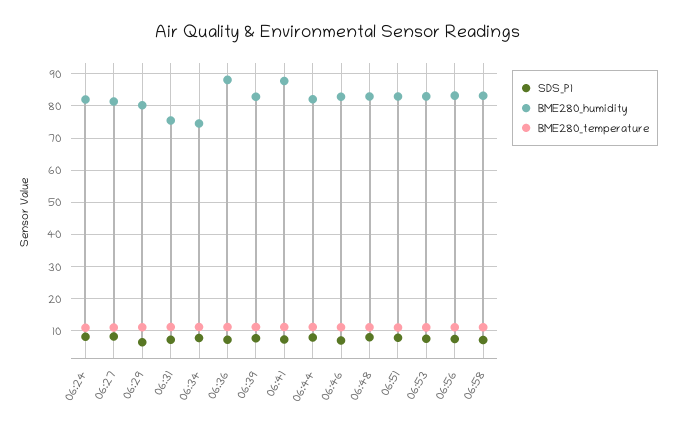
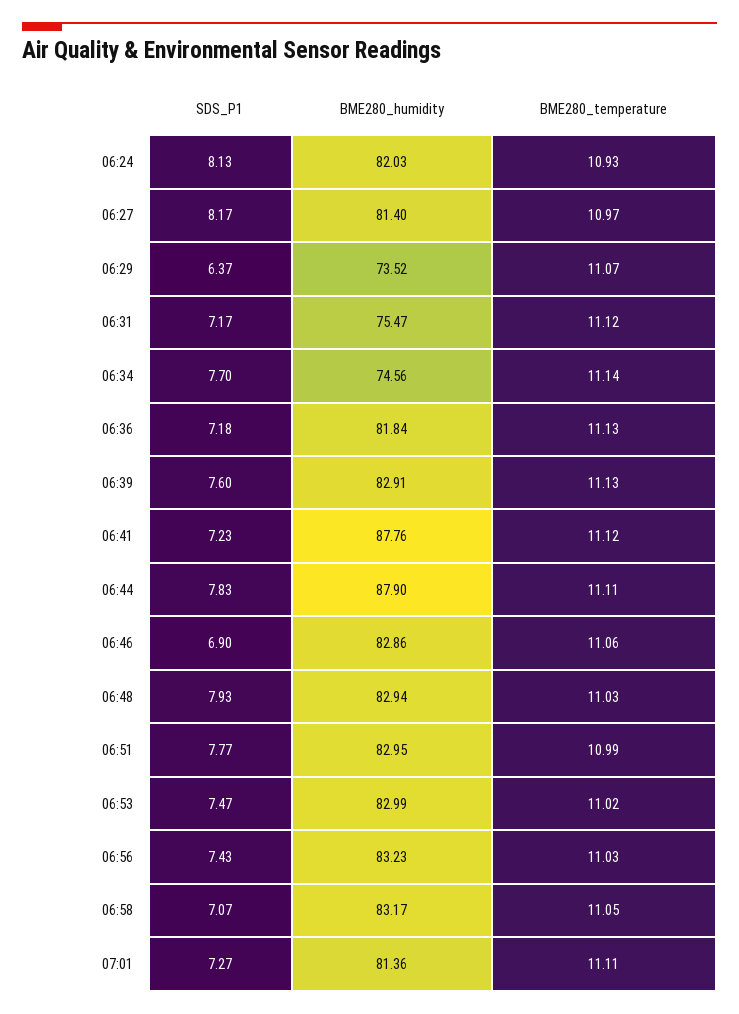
BME280_humidity, 06:29: 80 -> 73.52
BME280_humidity, 06:36: 88 -> 81.84
BME280_humidity, 06:44: 82 -> 87.9
SDS_P1, 07:01: none -> 7.27
BME280_humidity, 07:01: none -> 81.36
BME280_temperature, 07:01: none -> 11.11

